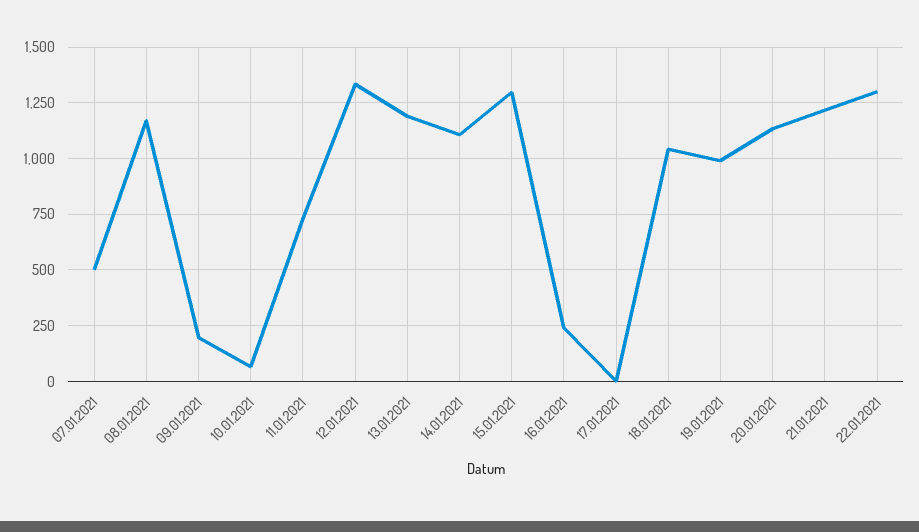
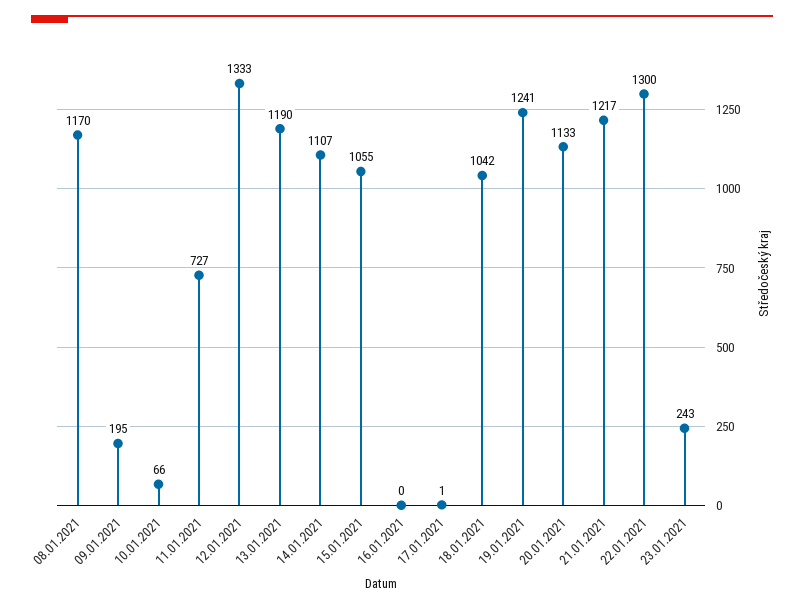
07.01.2021: 500 -> none
15.01.2021: 1300 -> 1055
16.01.2021: 250 -> 0
19.01.2021: 1000 -> 1241
23.01.2021: none -> 243

